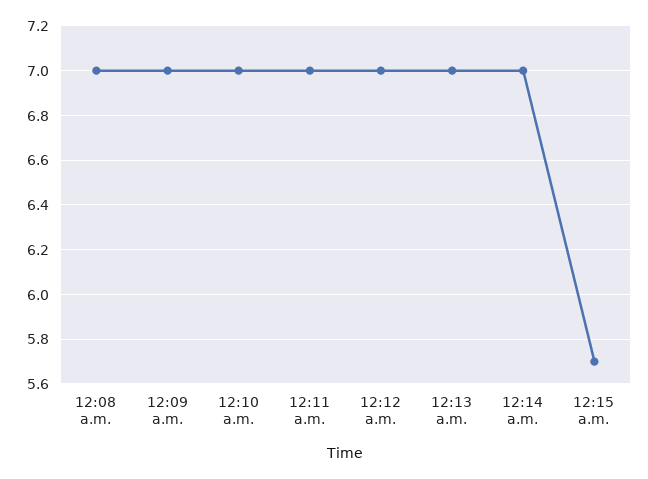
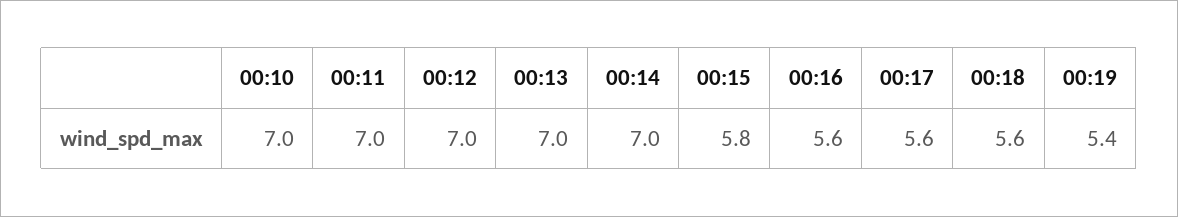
12:08 a.m.: 7 -> none
12:09 a.m.: 7 -> none
12:15 a.m.: 5.7 -> 5.8
00:16: none -> 5.6
00:17: none -> 5.6
00:18: none -> 5.6
00:19: none -> 5.4

